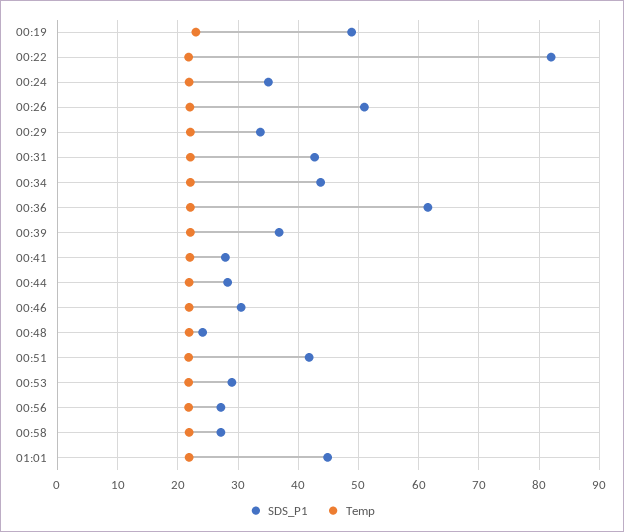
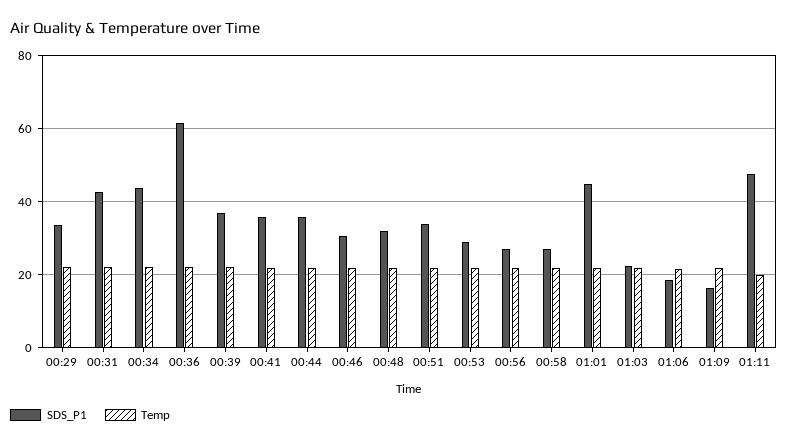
SDS_P1, 00:19: 49 -> none
Temp, 00:19: 23 -> none
SDS_P1, 00:22: 82 -> none
Temp, 00:22: 22 -> none
SDS_P1, 00:24: 35 -> none
Temp, 00:24: 22 -> none
SDS_P1, 00:26: 51 -> none
Temp, 00:26: 22 -> none
SDS_P1, 00:41: 28 -> 36
SDS_P1, 00:44: 28 -> 36
SDS_P1, 00:48: 24 -> 32
SDS_P1, 00:51: 42 -> 34
SDS_P1, 01:03: none -> 22
Temp, 01:03: none -> 22
SDS_P1, 01:06: none -> 18
Temp, 01:06: none -> 22
SDS_P1, 01:09: none -> 16
Temp, 01:09: none -> 22
SDS_P1, 01:11: none -> 48
Temp, 01:11: none -> 20

